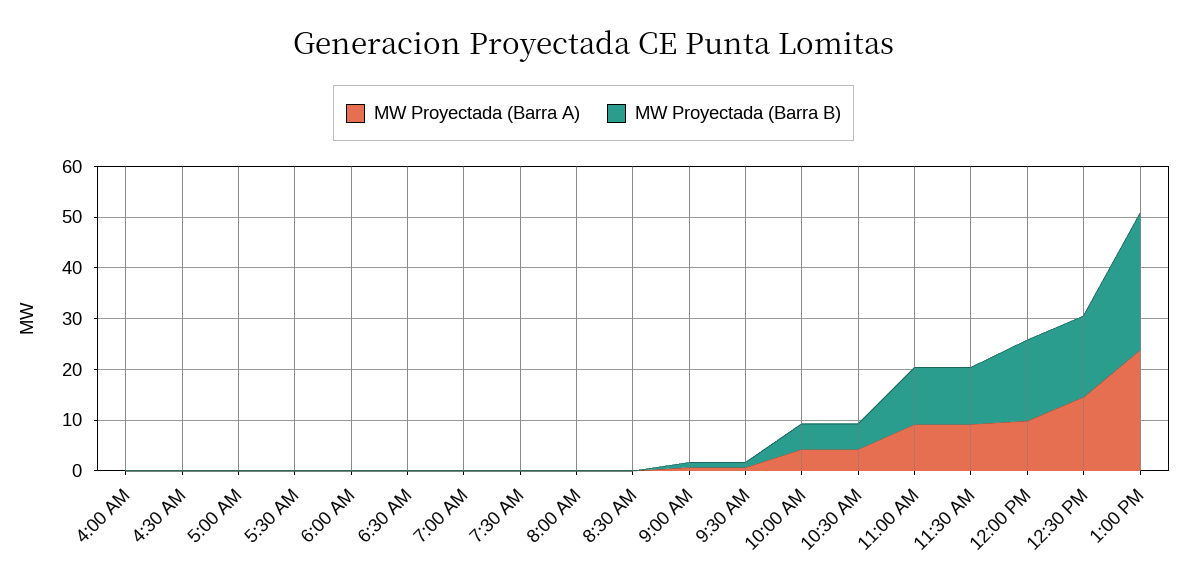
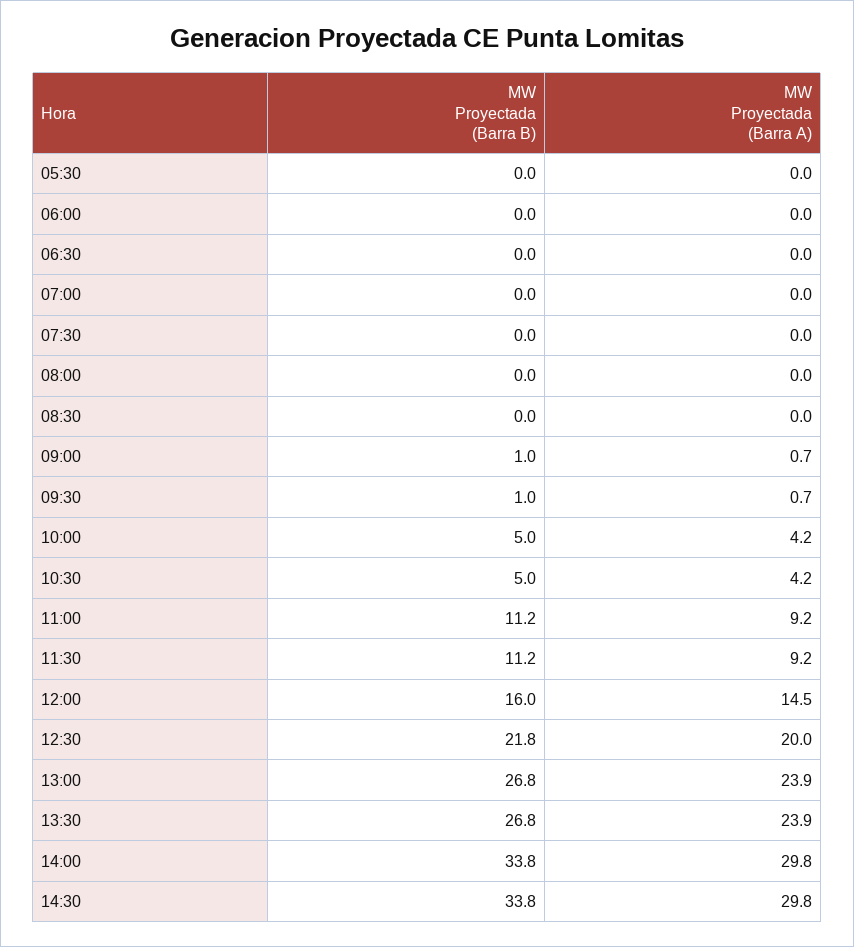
MW Proyectada (Barra A), 4:00 AM: 0 -> none
MW Proyectada (Barra B), 4:00 AM: 0 -> none
MW Proyectada (Barra A), 4:30 AM: 0 -> none
MW Proyectada (Barra B), 4:30 AM: 0 -> none
MW Proyectada (Barra A), 5:00 AM: 0 -> none
MW Proyectada (Barra B), 5:00 AM: 0 -> none
MW Proyectada (Barra A), 12:00 PM: 10 -> 14.5
MW Proyectada (Barra A), 12:30 PM: 14 -> 20
MW Proyectada (Barra B), 12:30 PM: 16 -> 21.8
MW Proyectada (Barra B), 13:30: none -> 26.8
MW Proyectada (Barra A), 13:30: none -> 23.9
MW Proyectada (Barra B), 14:00: none -> 33.8
MW Proyectada (Barra A), 14:00: none -> 29.8
MW Proyectada (Barra B), 14:30: none -> 33.8
MW Proyectada (Barra A), 14:30: none -> 29.8

